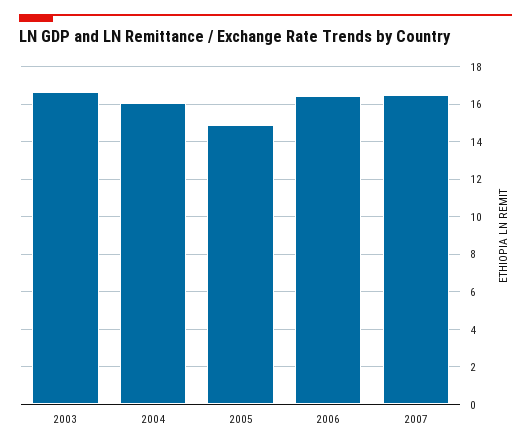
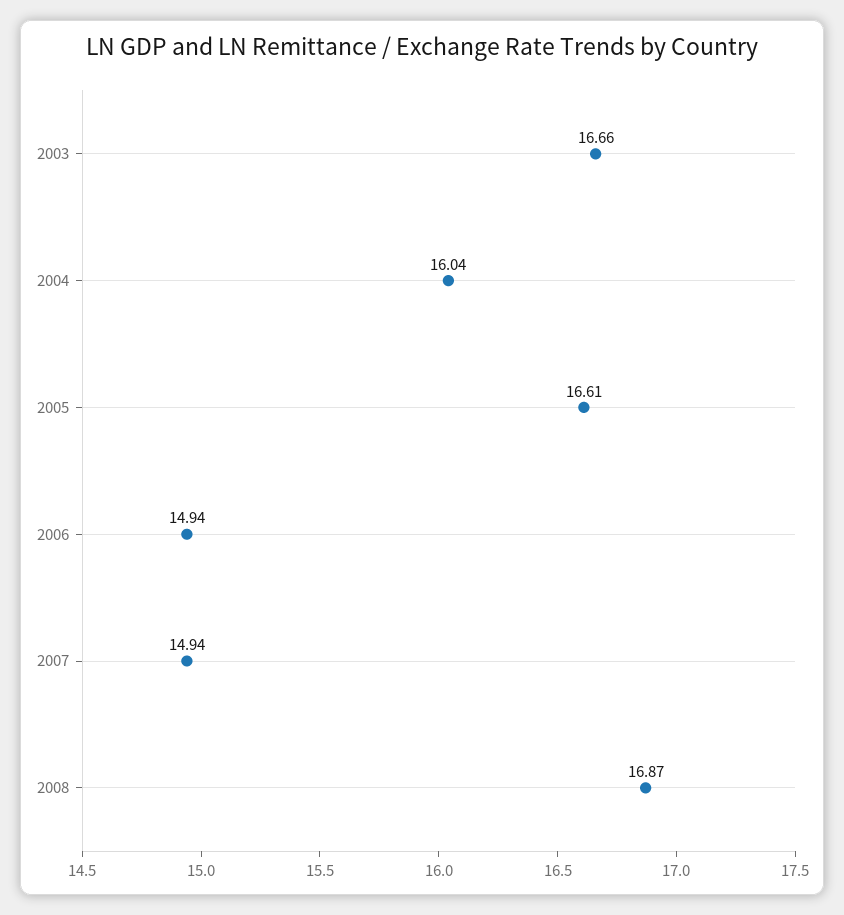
2005: 15 -> 16.61
2006: 16.5 -> 14.94
2007: 16.5 -> 14.94
2008: none -> 16.87

